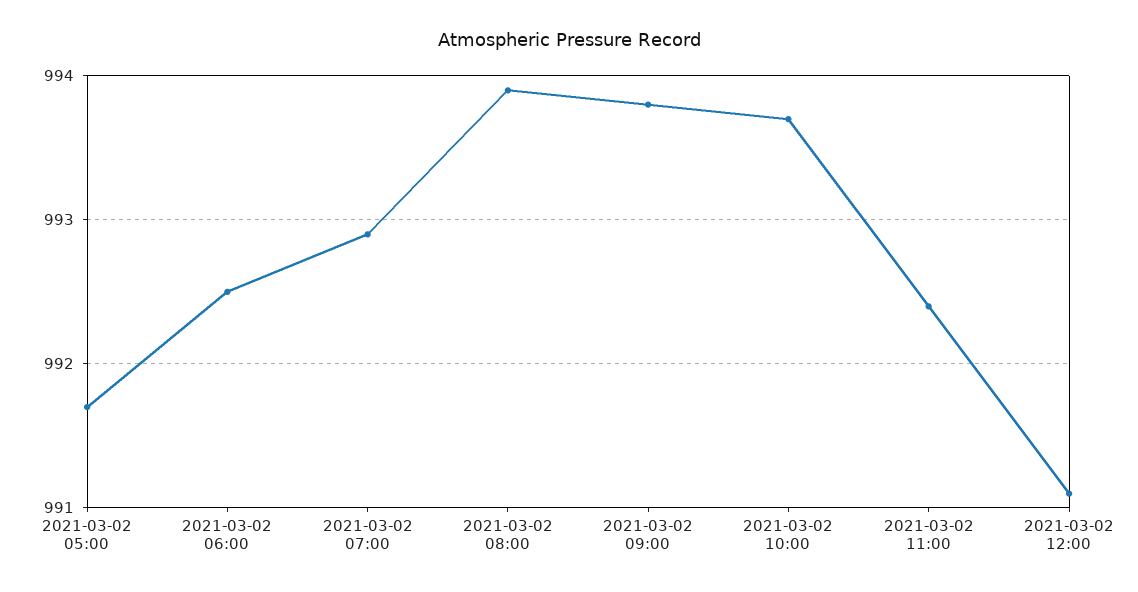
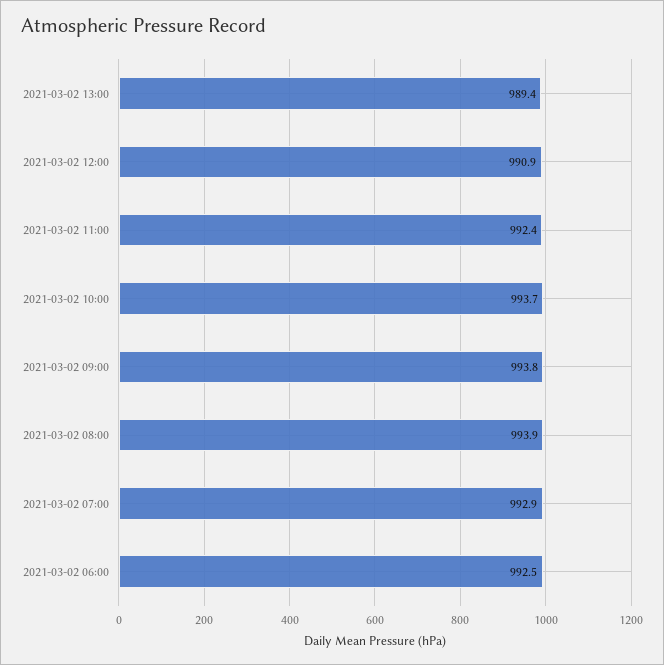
2021-03-02 05:00: 991.7 -> none
2021-03-02 12:00: 991.1 -> 990.9
2021-03-02 13:00: none -> 989.4

